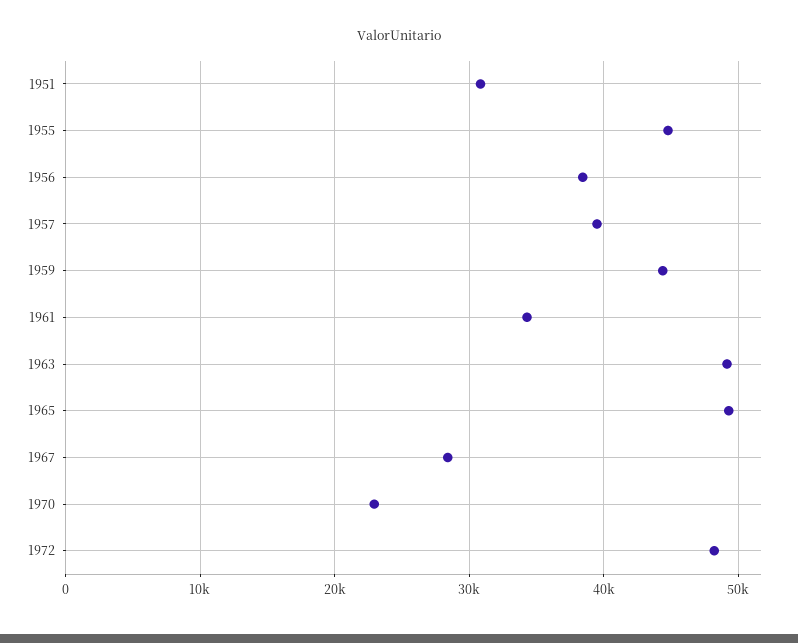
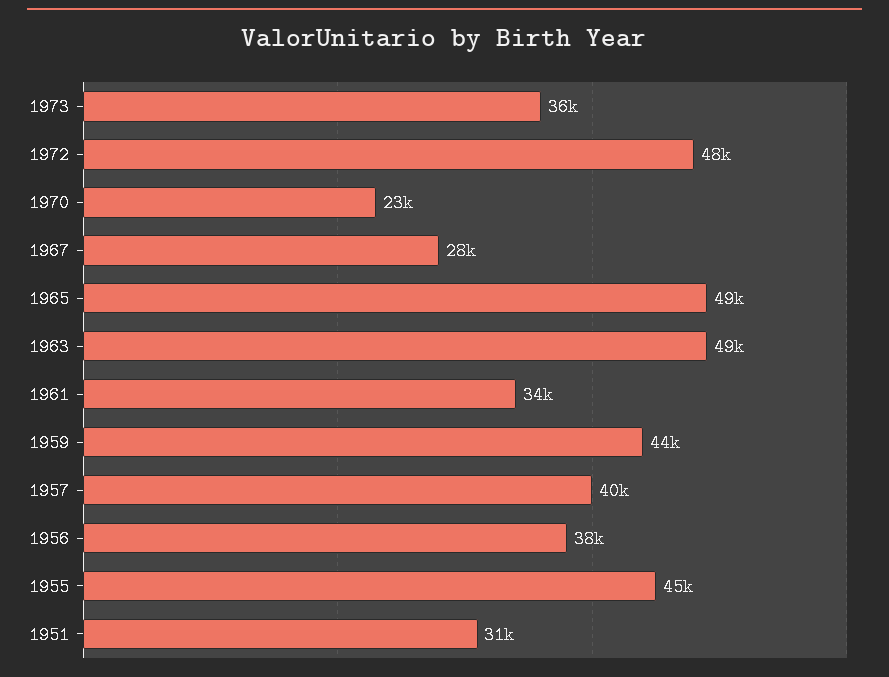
1973: none -> 36000

